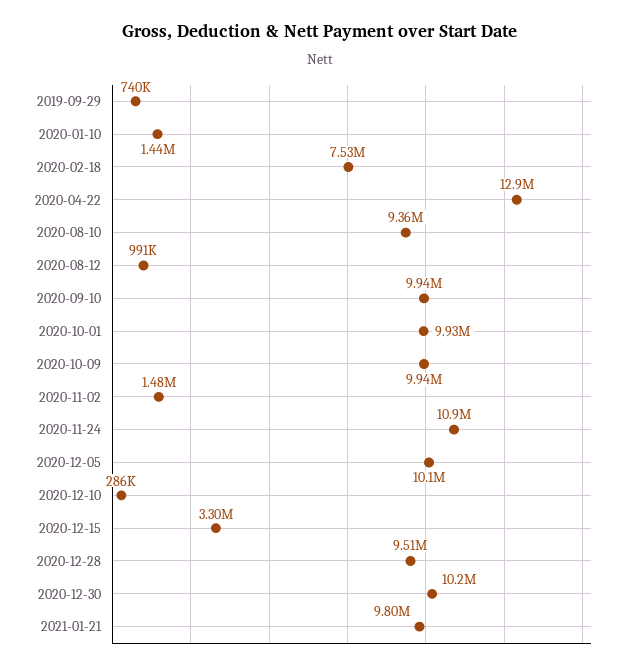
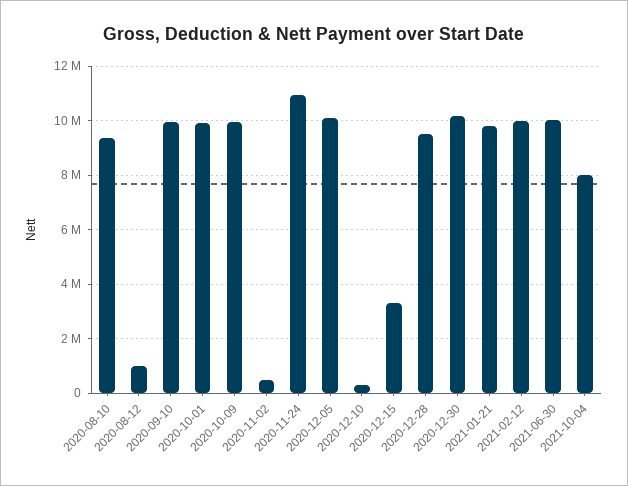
2019-09-29: 740000 -> none
2020-01-10: 1440000 -> none
2020-02-18: 7530000 -> none
2020-04-22: 12900000 -> none
2020-11-02: 1480000 -> 500000
2021-02-12: none -> 10000000
2021-06-30: none -> 10000000
2021-10-04: none -> 8000000

